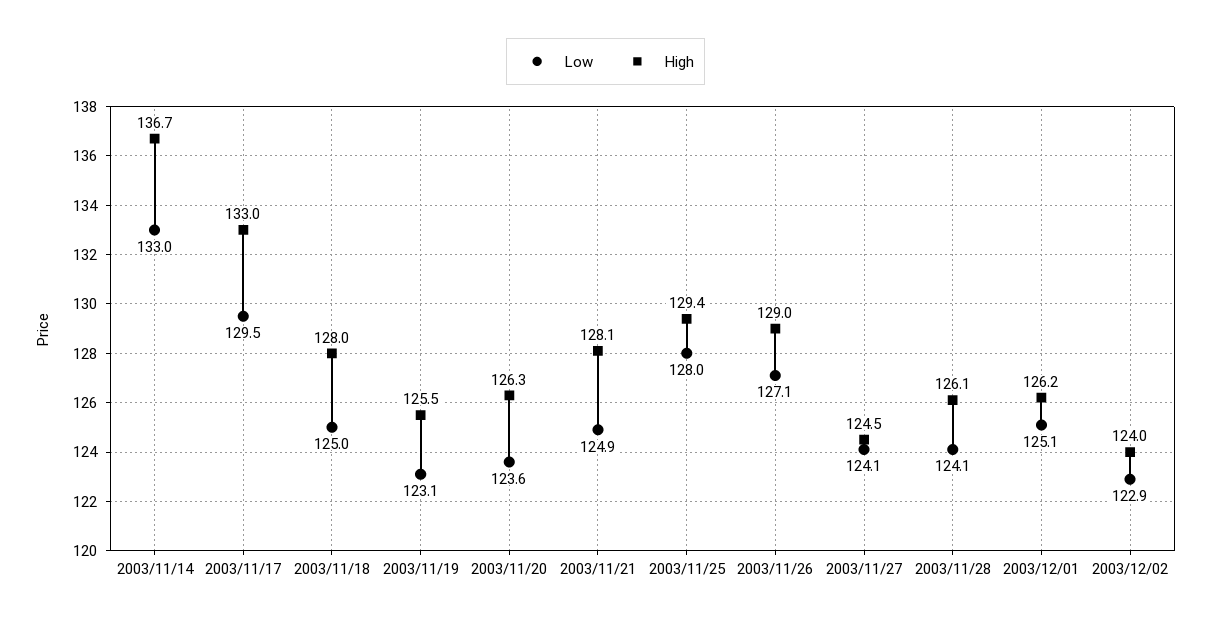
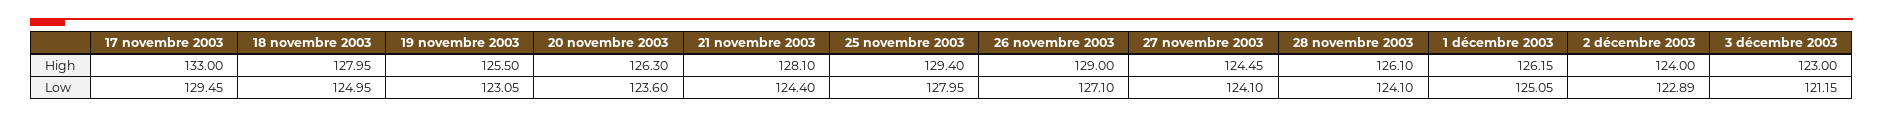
Low, 2003/11/14: 133 -> none
High, 2003/11/14: 136.7 -> none
Low, 2003/11/21: 124.9 -> 124.4
High, 3 décembre 2003: none -> 123
Low, 3 décembre 2003: none -> 121.15

